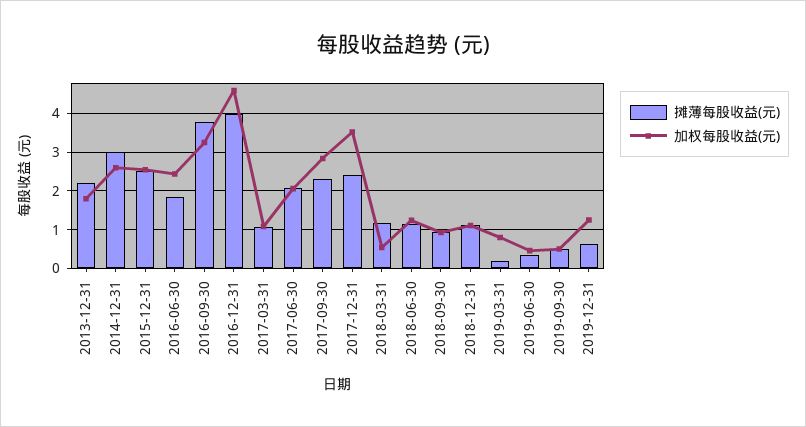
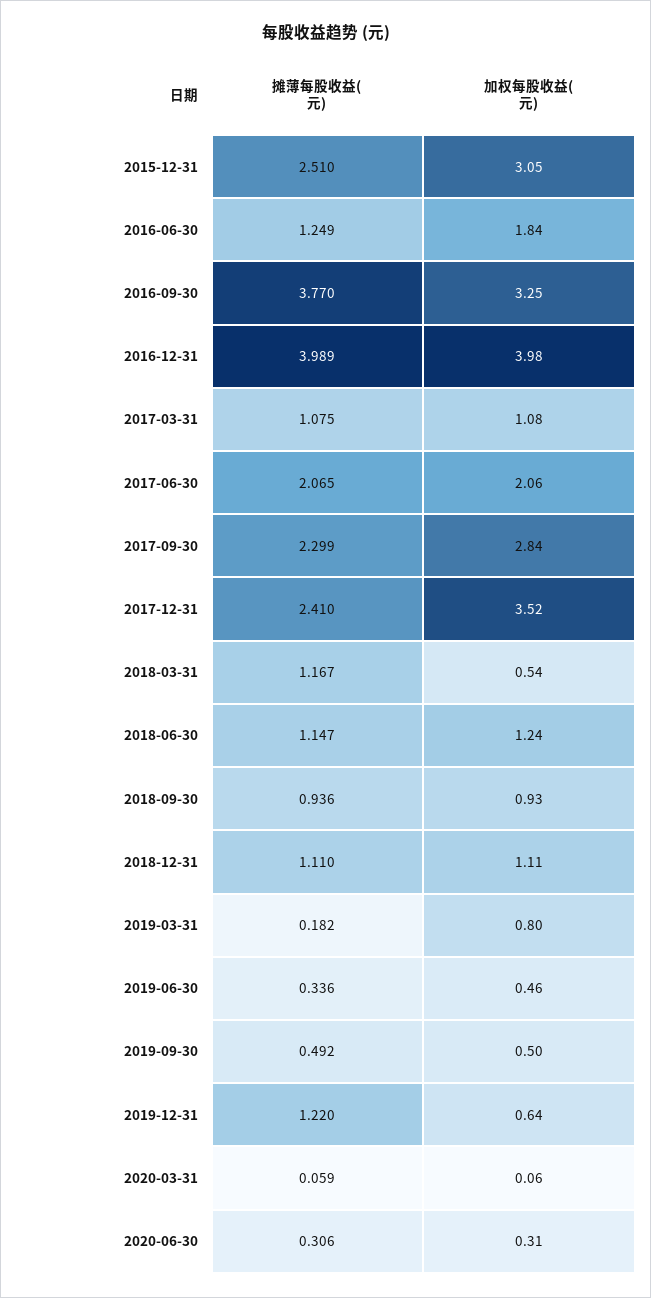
摊薄每股收益(元), 2013-12-31: 2.2 -> none
加权每股收益(元), 2013-12-31: 1.8 -> none
摊薄每股收益(元), 2014-12-31: 3 -> none
加权每股收益(元), 2014-12-31: 2.6 -> none
加权每股收益(元), 2015-12-31: 2.6 -> 3.05
摊薄每股收益(元), 2016-06-30: 1.8 -> 1.249
加权每股收益(元), 2016-06-30: 2.4 -> 1.84
加权每股收益(元), 2016-12-31: 4.6 -> 3.98
摊薄每股收益(元), 2019-12-31: 0.6 -> 1.22
加权每股收益(元), 2019-12-31: 1.2 -> 0.64
摊薄每股收益(元), 2020-03-31: none -> 0.059
加权每股收益(元), 2020-03-31: none -> 0.06
摊薄每股收益(元), 2020-06-30: none -> 0.306
加权每股收益(元), 2020-06-30: none -> 0.31

